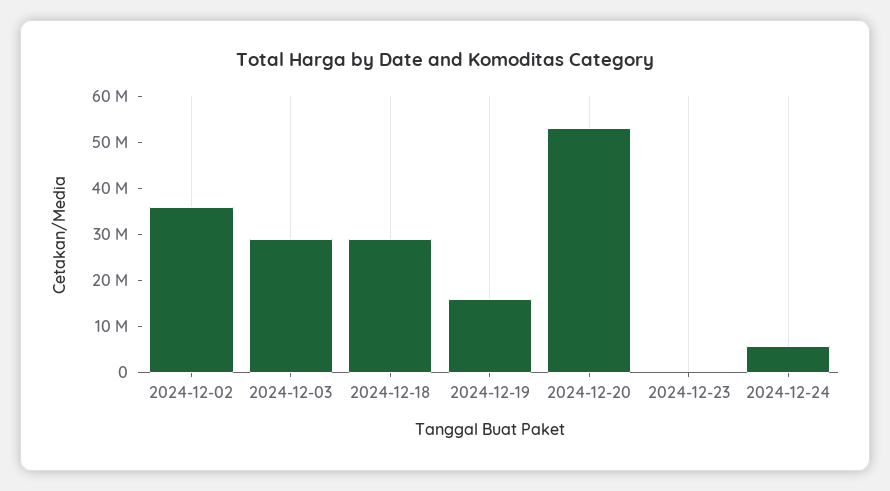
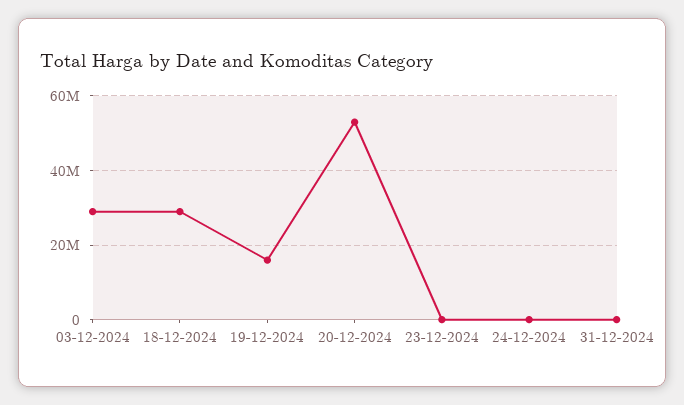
2024-12-02: 36000000 -> none
2024-12-24: 6000000 -> 0
31-12-2024: none -> 0

